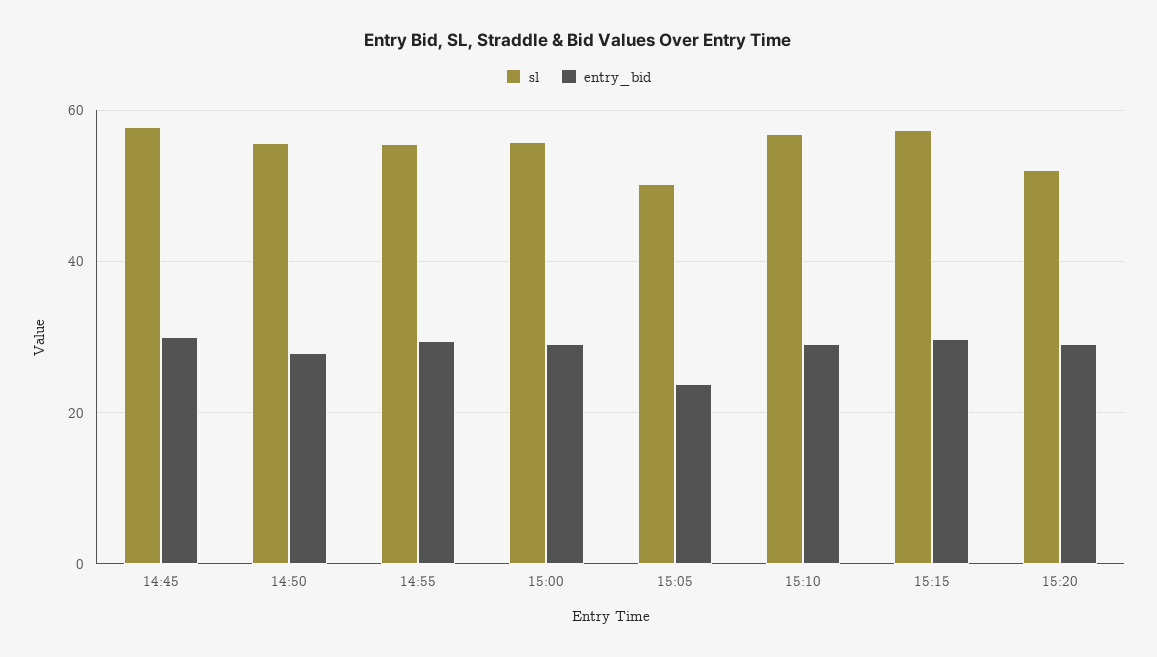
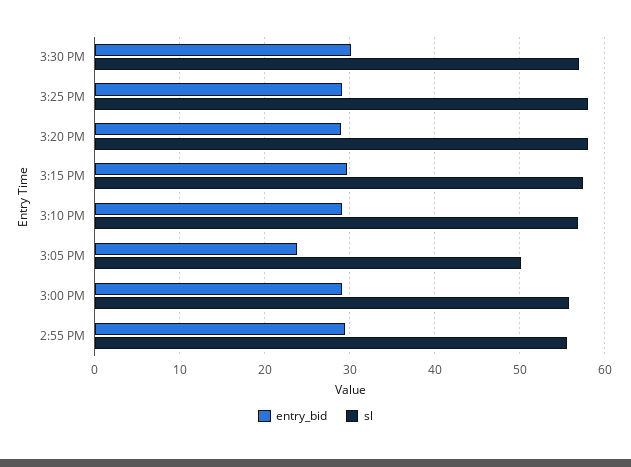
sl, 14:45: 58 -> none
entry_bid, 14:45: 30 -> none
sl, 14:50: 56 -> none
entry_bid, 14:50: 28 -> none
sl, 15:20: 52 -> 58
entry_bid, 3:30 PM: none -> 30
sl, 3:30 PM: none -> 57
entry_bid, 3:25 PM: none -> 29
sl, 3:25 PM: none -> 58

